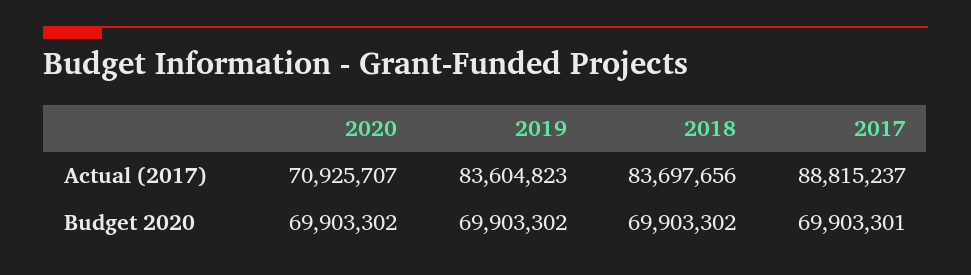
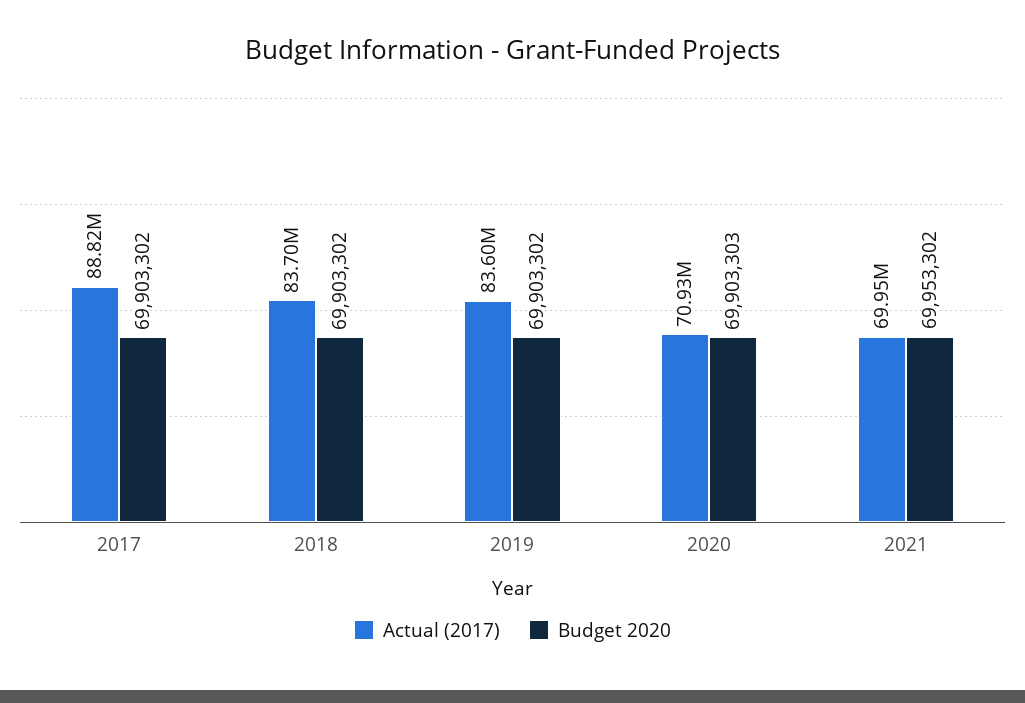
Budget 2020, 2020: 69903302 -> 69903303
Budget 2020, 2017: 69903301 -> 69903302
Actual (2017), 2021: none -> 69950000
Budget 2020, 2021: none -> 69953302

